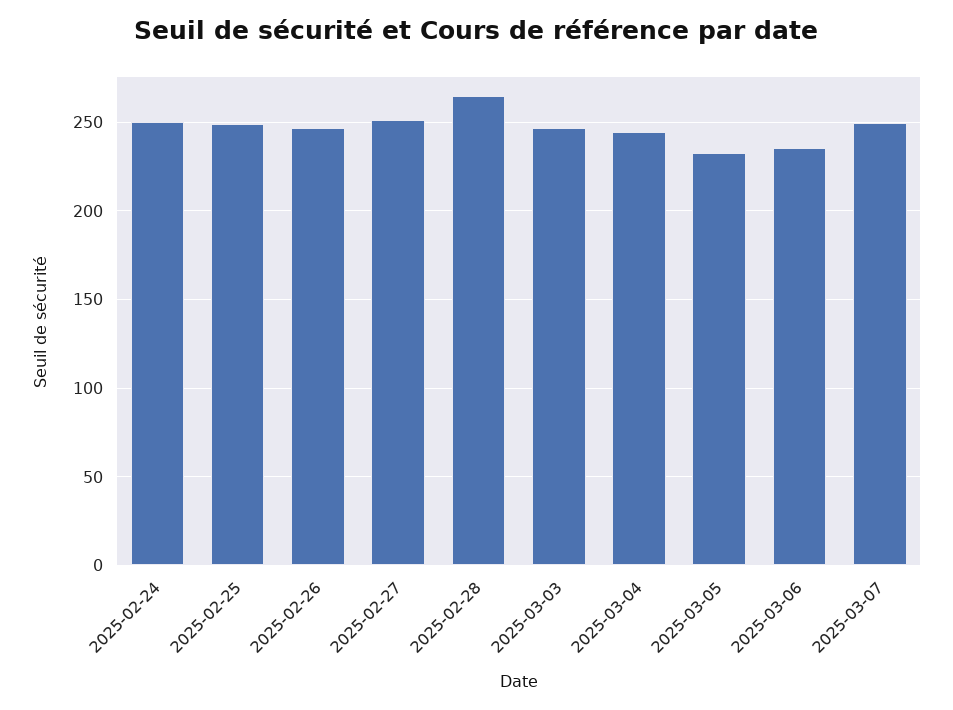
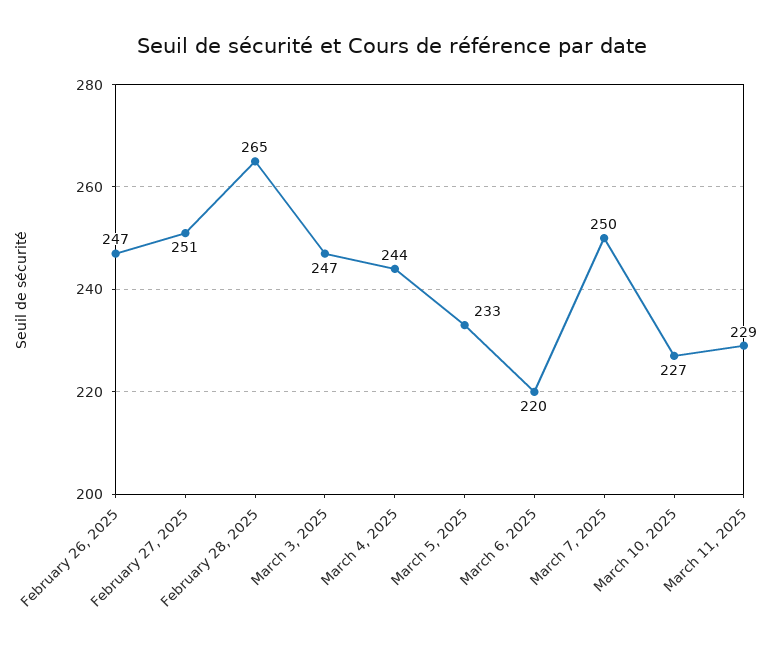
2025-02-24: 250 -> none
2025-02-25: 250 -> none
2025-03-06: 235 -> 220
March 10, 2025: none -> 227
March 11, 2025: none -> 229

